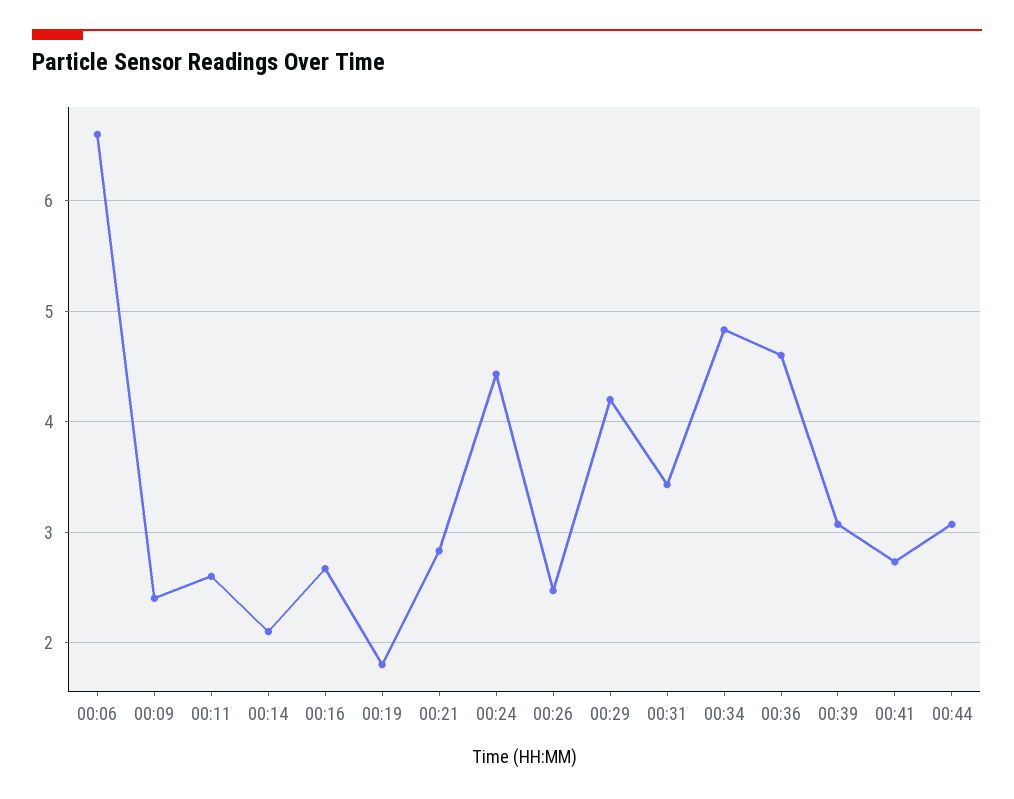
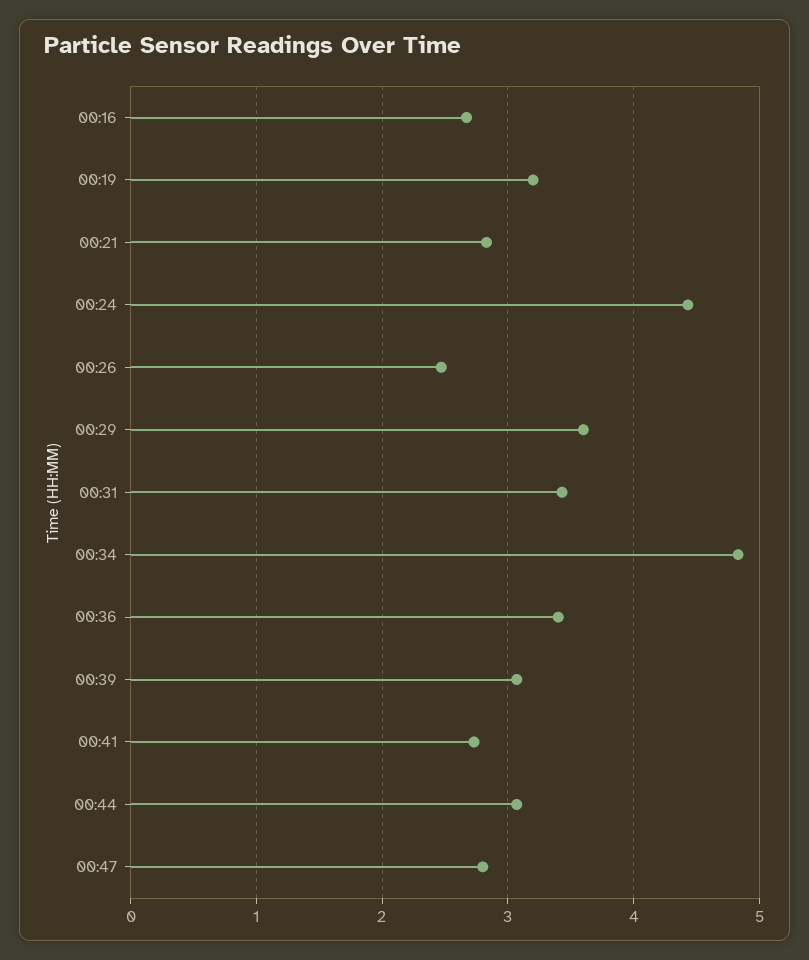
00:06: 6.6 -> none
00:09: 2.4 -> none
00:11: 2.6 -> none
00:14: 2.1 -> none
00:19: 1.8 -> 3.2
00:29: 4.2 -> 3.6
00:36: 4.6 -> 3.4
00:47: none -> 2.8

